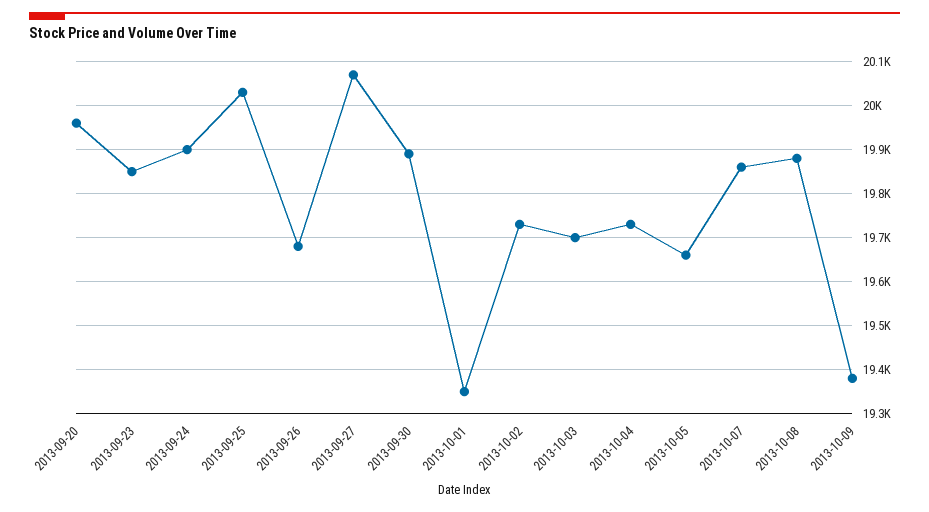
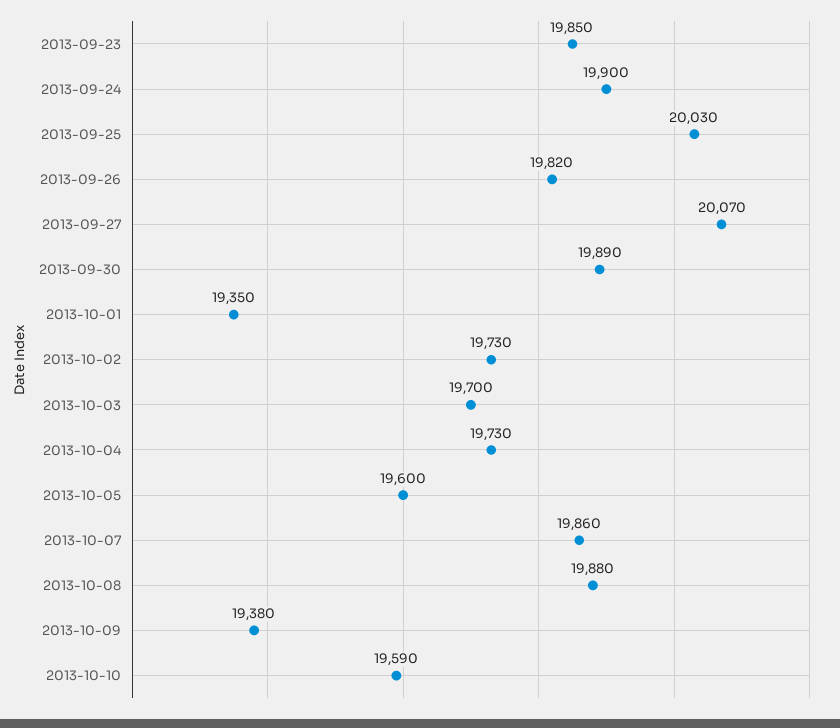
2013-09-20: 19960 -> none
2013-09-26: 19680 -> 19820
2013-10-05: 19660 -> 19600
2013-10-10: none -> 19590

